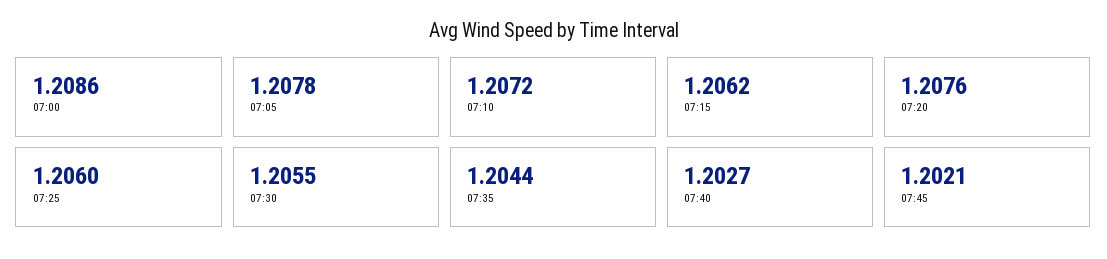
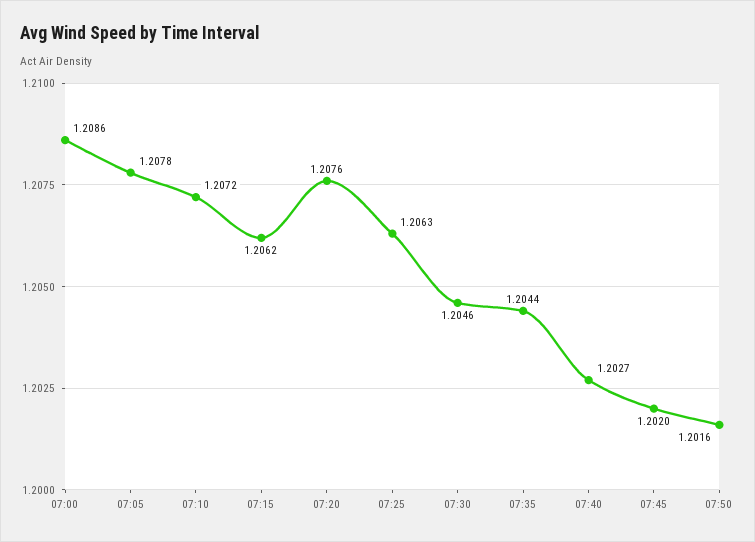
07:25: 1.206 -> 1.2063
07:30: 1.2055 -> 1.2046
07:45: 1.2021 -> 1.202
07:50: none -> 1.2016

